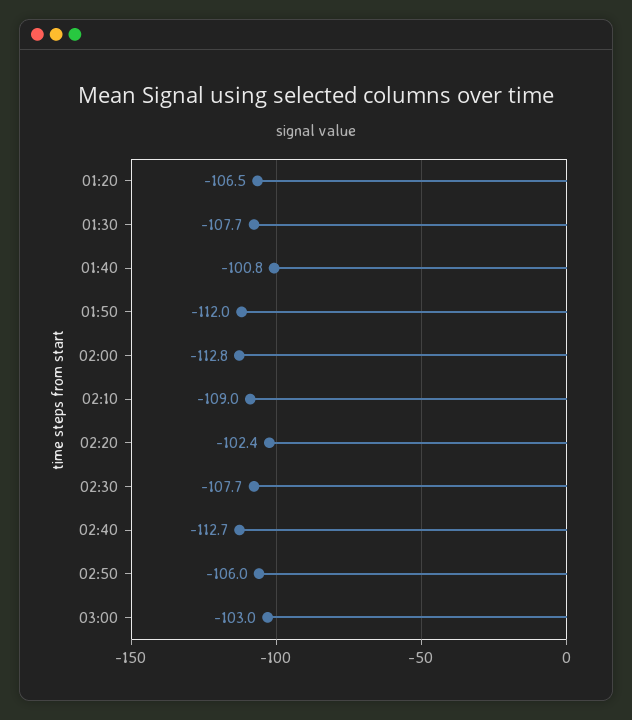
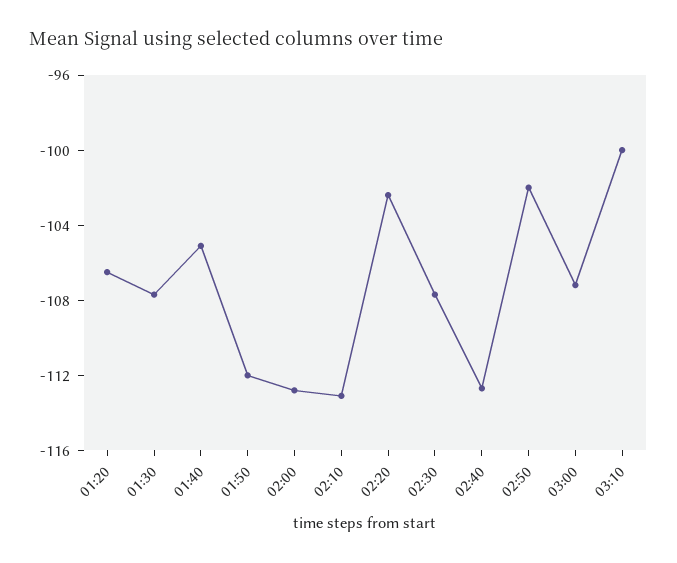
01:40: -100.8 -> -105
02:10: -109 -> -113
02:50: -106 -> -102
03:00: -103 -> -107
03:10: none -> -100

